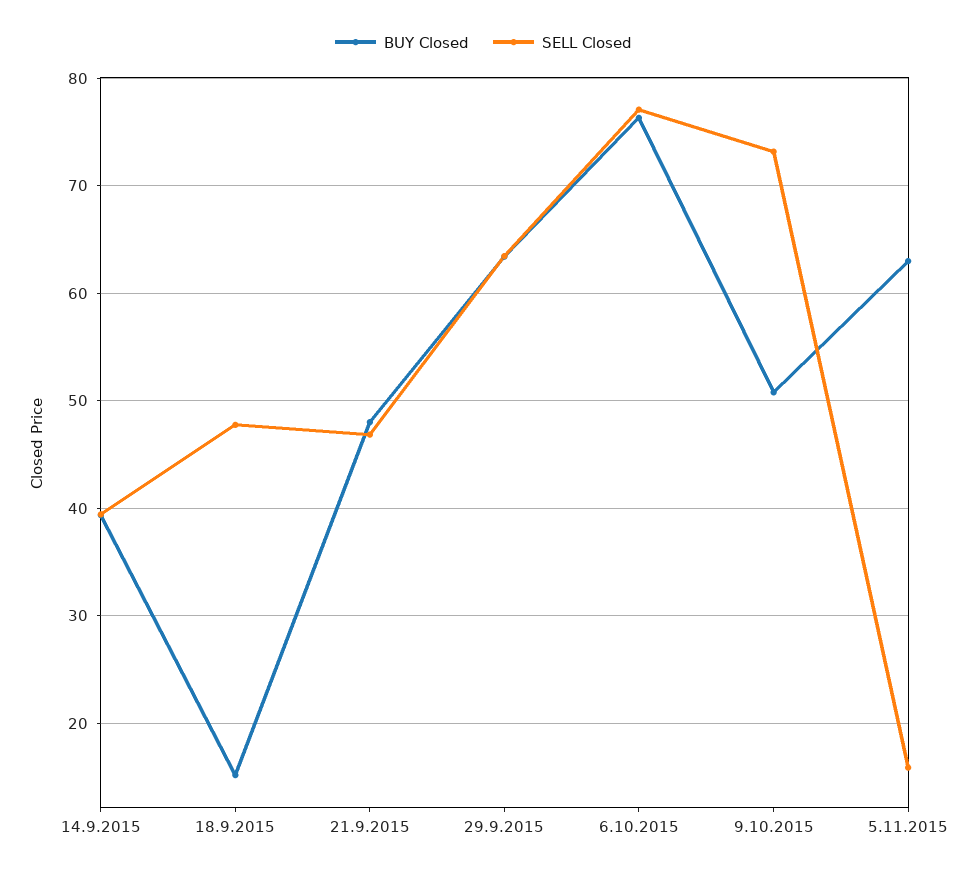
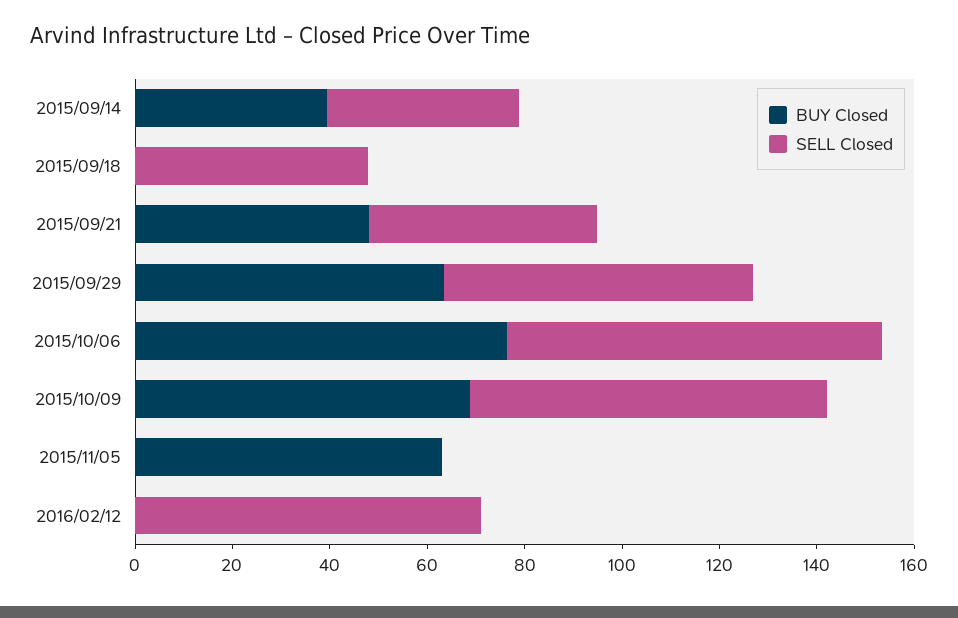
BUY Closed, 18.9.2015: 15 -> 0
BUY Closed, 9.10.2015: 51 -> 70
SELL Closed, 5.11.2015: 16 -> 0
BUY Closed, 2016/02/12: none -> 0
SELL Closed, 2016/02/12: none -> 70

